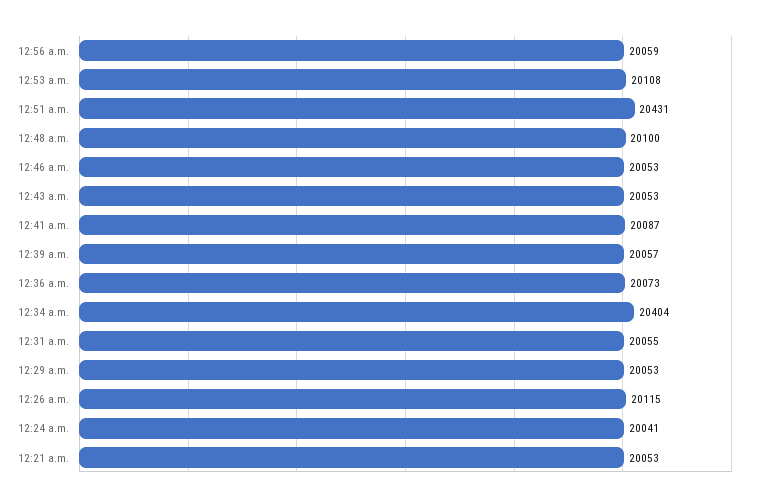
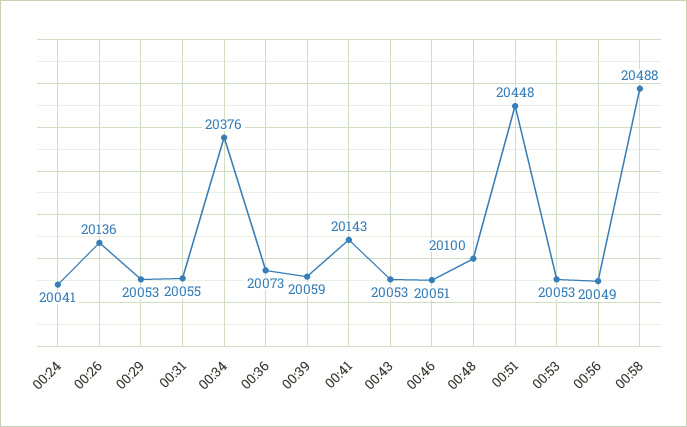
12:56 a.m.: 20059 -> 20049
12:53 a.m.: 20108 -> 20053
12:51 a.m.: 20431 -> 20448
12:46 a.m.: 20053 -> 20051
12:41 a.m.: 20087 -> 20143
12:39 a.m.: 20057 -> 20059
12:34 a.m.: 20404 -> 20376
12:26 a.m.: 20115 -> 20136
12:21 a.m.: 20053 -> none
00:58: none -> 20488

